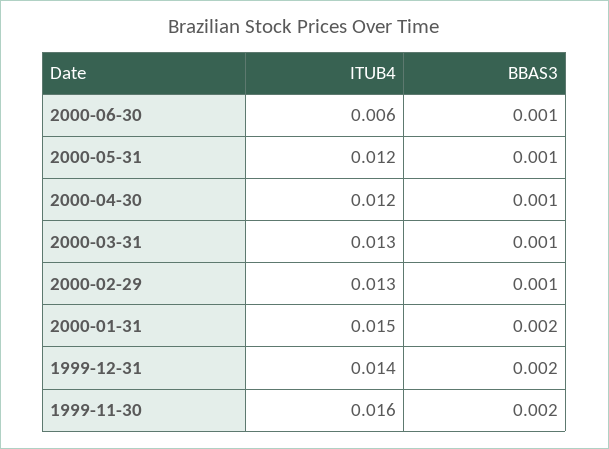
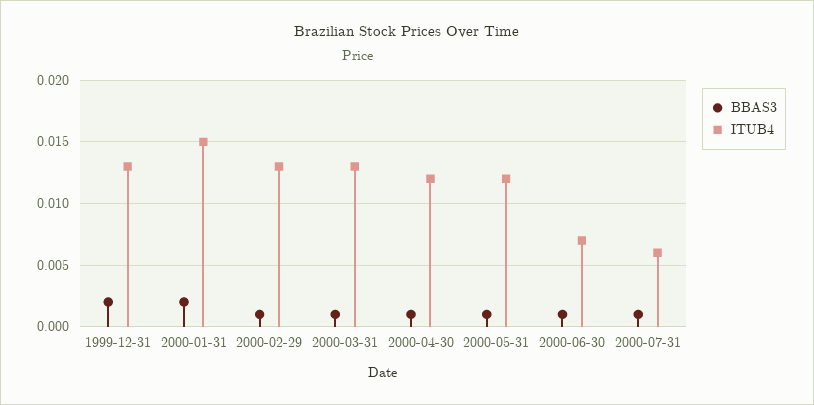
ITUB4, 2000-06-30: 0.006 -> 0.007
ITUB4, 1999-12-31: 0.014 -> 0.013
ITUB4, 1999-11-30: 0.016 -> none
BBAS3, 1999-11-30: 0.002 -> none
BBAS3, 2000-07-31: none -> 0.001
ITUB4, 2000-07-31: none -> 0.006

